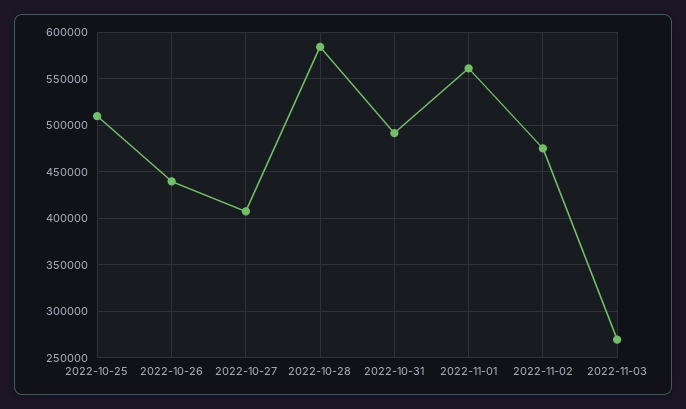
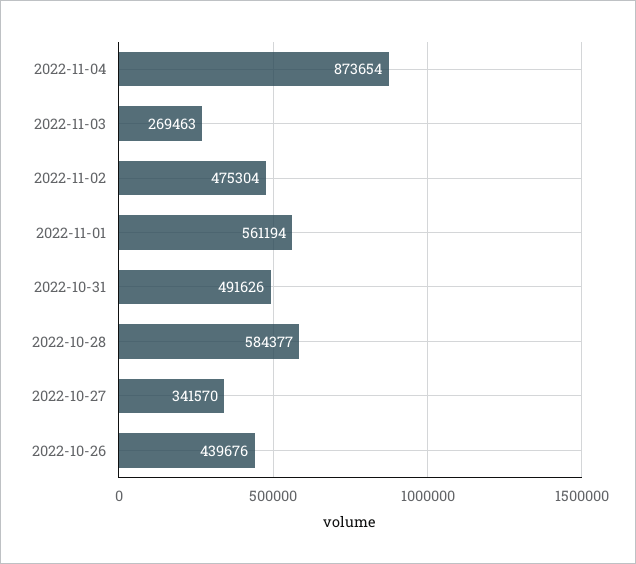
2022-10-25: 510000 -> none
2022-10-27: 410000 -> 341570
2022-11-04: none -> 873654

